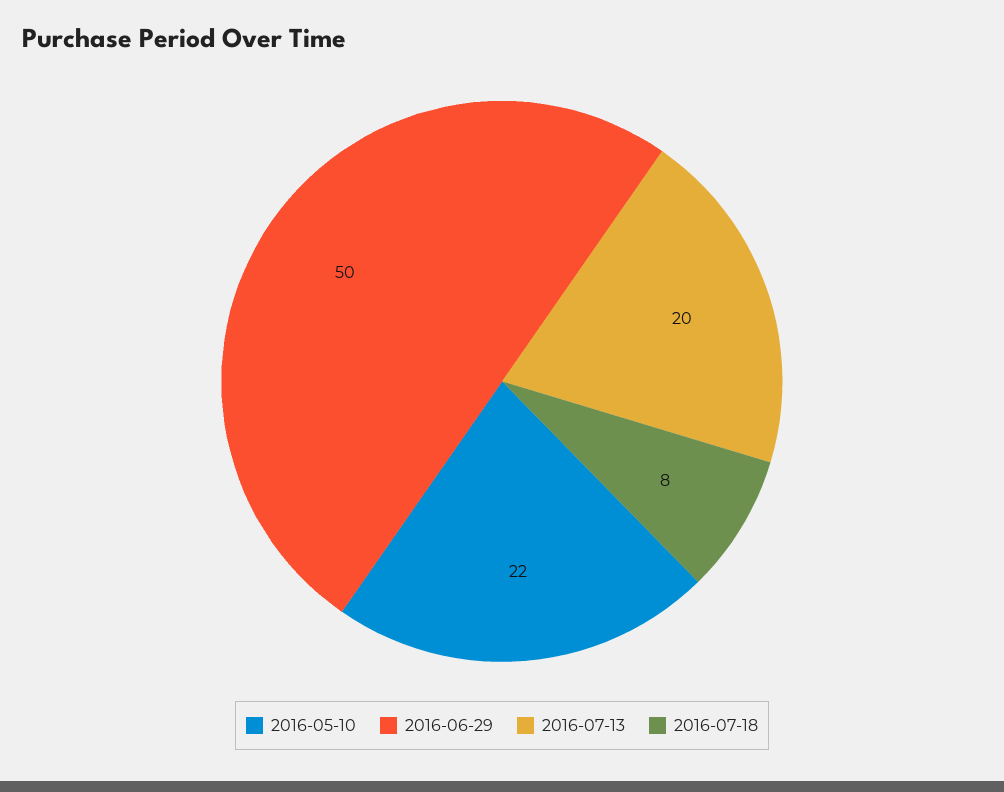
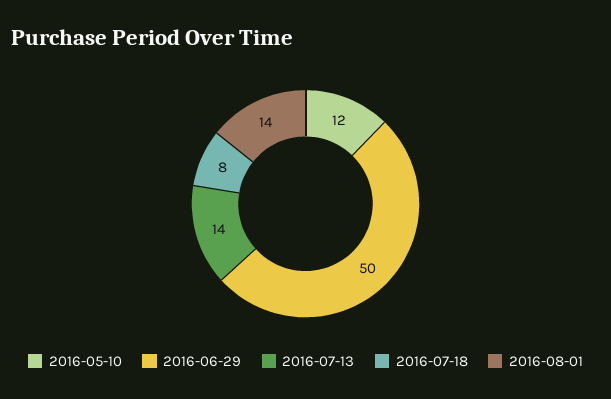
2016-05-10: 22 -> 12
2016-07-13: 20 -> 14
2016-08-01: none -> 14

